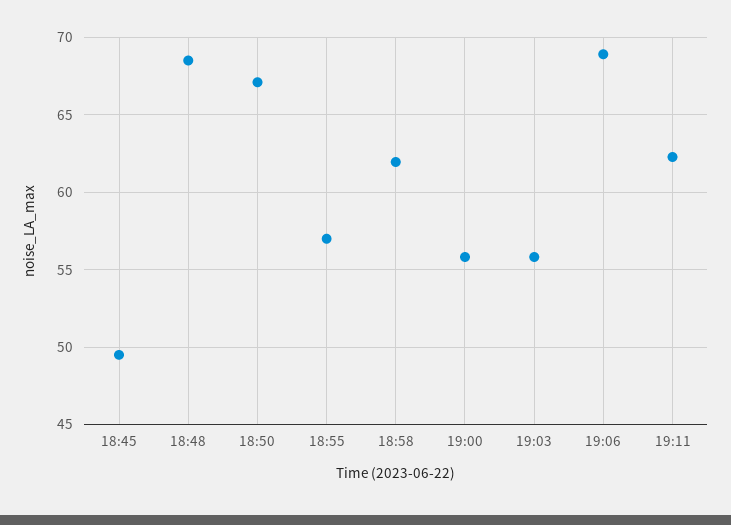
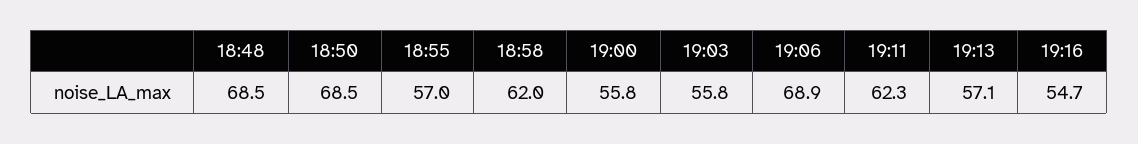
18:45: 49.5 -> none
18:50: 67 -> 68.5
19:13: none -> 57.1
19:16: none -> 54.7

